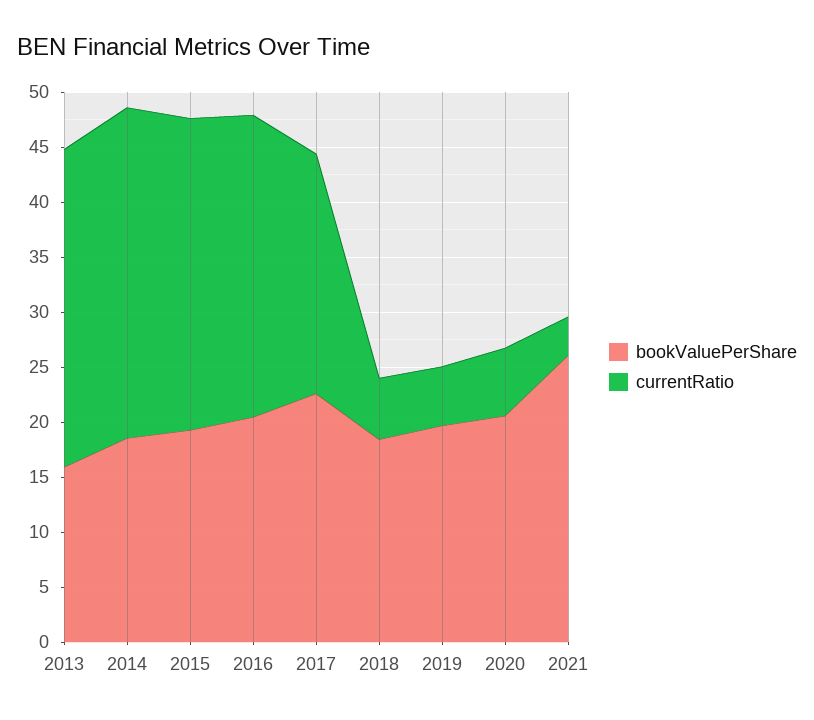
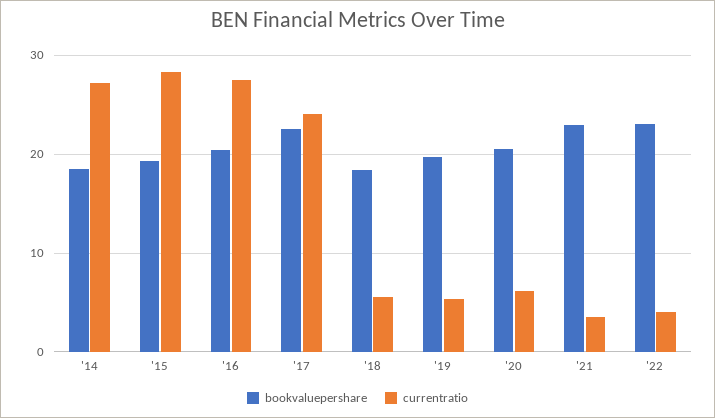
bookValuePerShare, 2013: 16 -> none
currentRatio, 2013: 29 -> none
currentRatio, 2014: 30 -> 27
currentRatio, 2017: 22 -> 24
bookValuePerShare, 2021: 26 -> 23
bookValuePerShare, '22: none -> 23
currentRatio, '22: none -> 4

